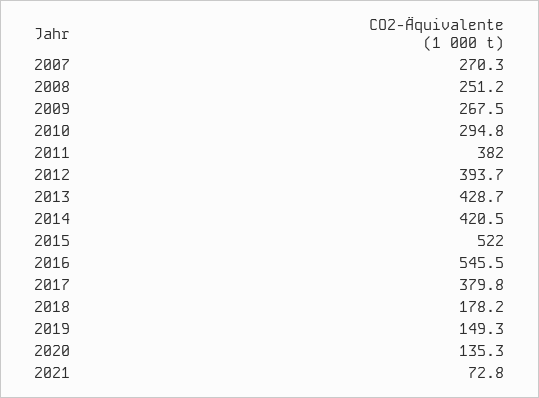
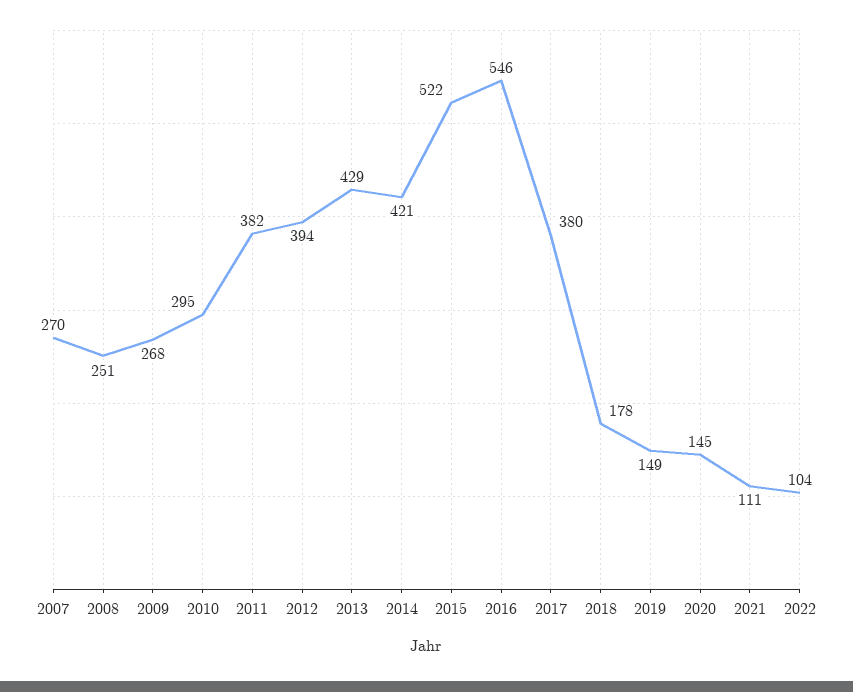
2020: 135.3 -> 145
2021: 72.8 -> 111
2022: none -> 104

